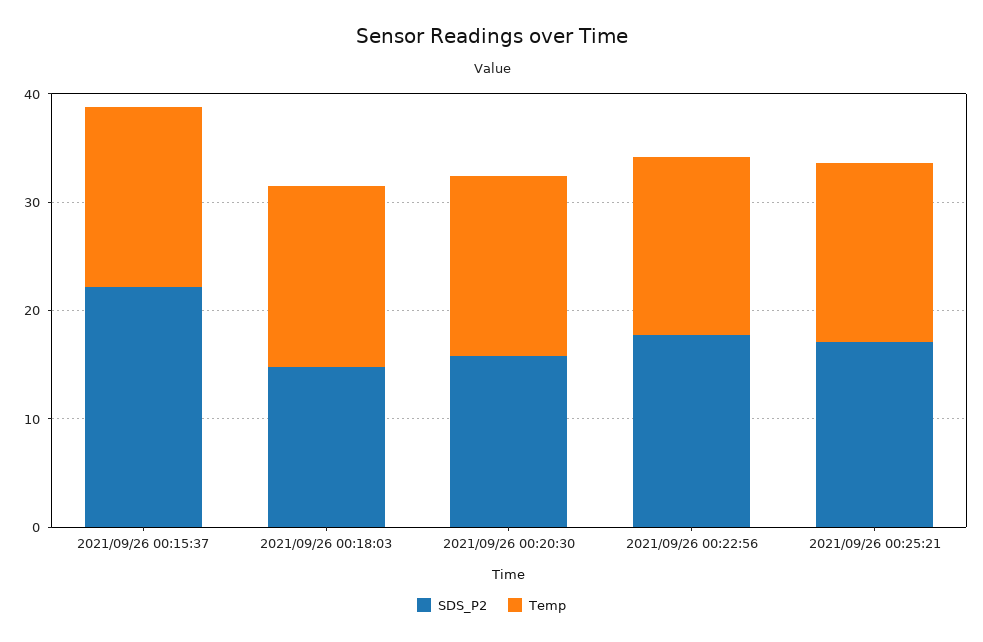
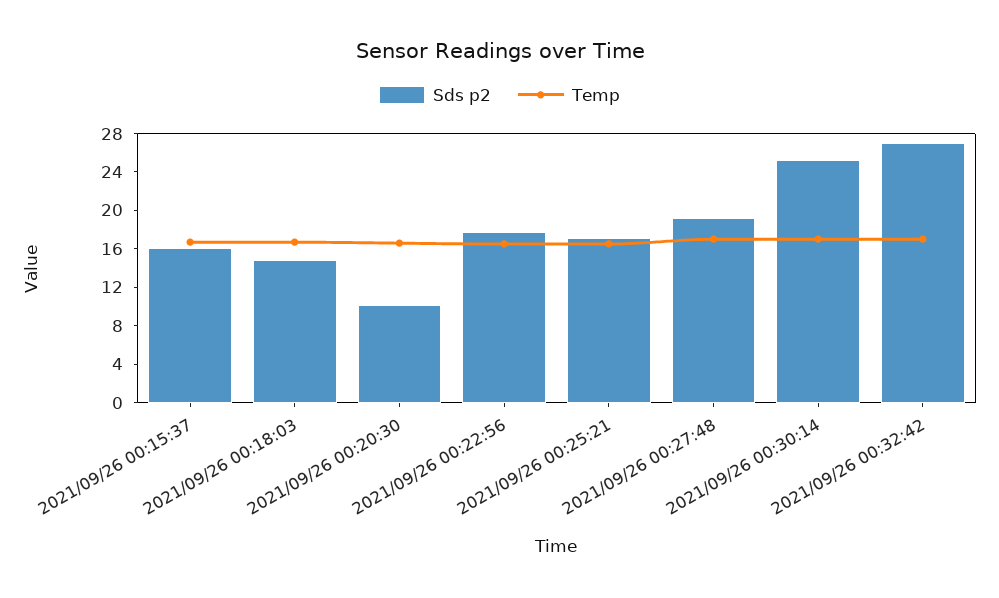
SDS_P2, 2021/09/26 00:15:37: 22 -> 16
SDS_P2, 2021/09/26 00:20:30: 16 -> 10
SDS_P2, 2021/09/26 00:27:48: none -> 19
Temp, 2021/09/26 00:27:48: none -> 17
SDS_P2, 2021/09/26 00:30:14: none -> 25
Temp, 2021/09/26 00:30:14: none -> 17
SDS_P2, 2021/09/26 00:32:42: none -> 27
Temp, 2021/09/26 00:32:42: none -> 17

